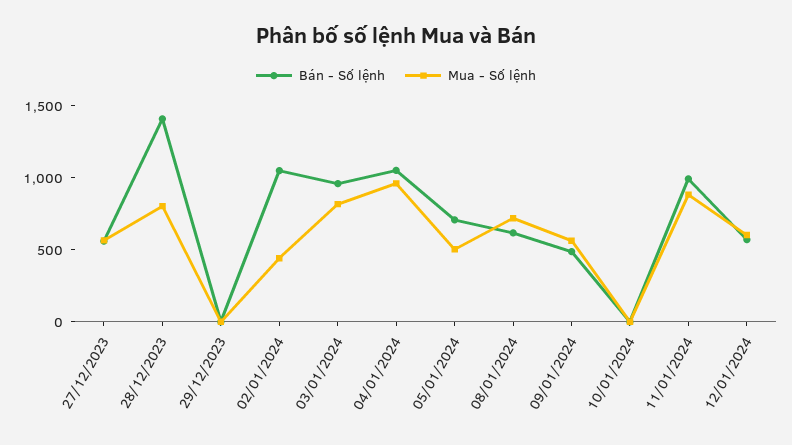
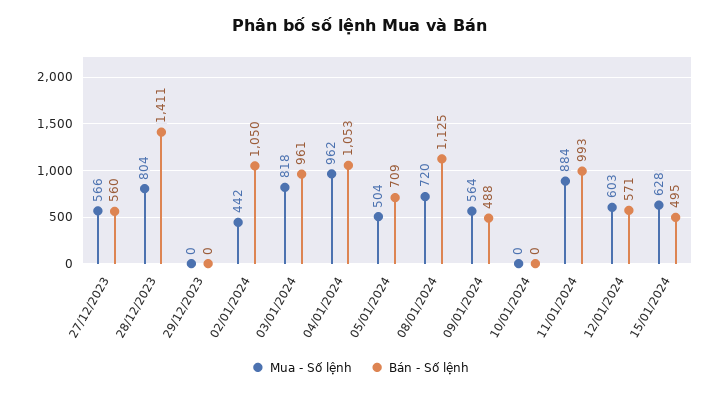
Bán - Số lệnh, 08/01/2024: 600 -> 1125
Mua - Số lệnh, 15/01/2024: none -> 628
Bán - Số lệnh, 15/01/2024: none -> 495

